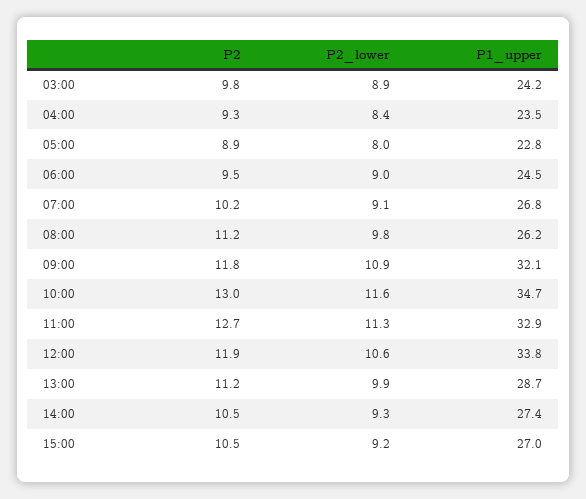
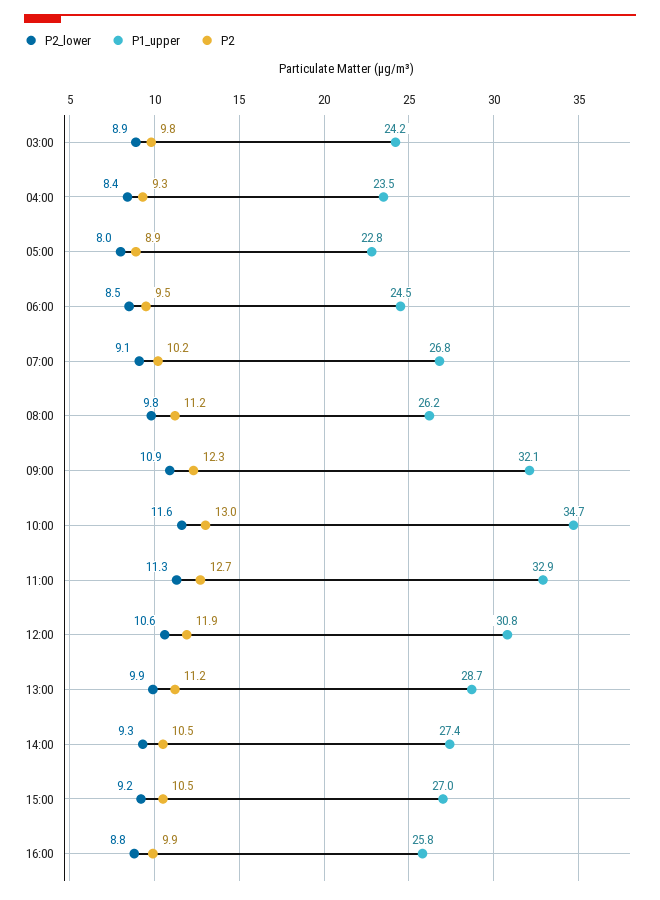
P2_lower, 06:00: 9 -> 8.5
P2, 09:00: 11.8 -> 12.3
P1_upper, 12:00: 33.8 -> 30.8
P2_lower, 16:00: none -> 8.8
P1_upper, 16:00: none -> 25.8
P2, 16:00: none -> 9.9

